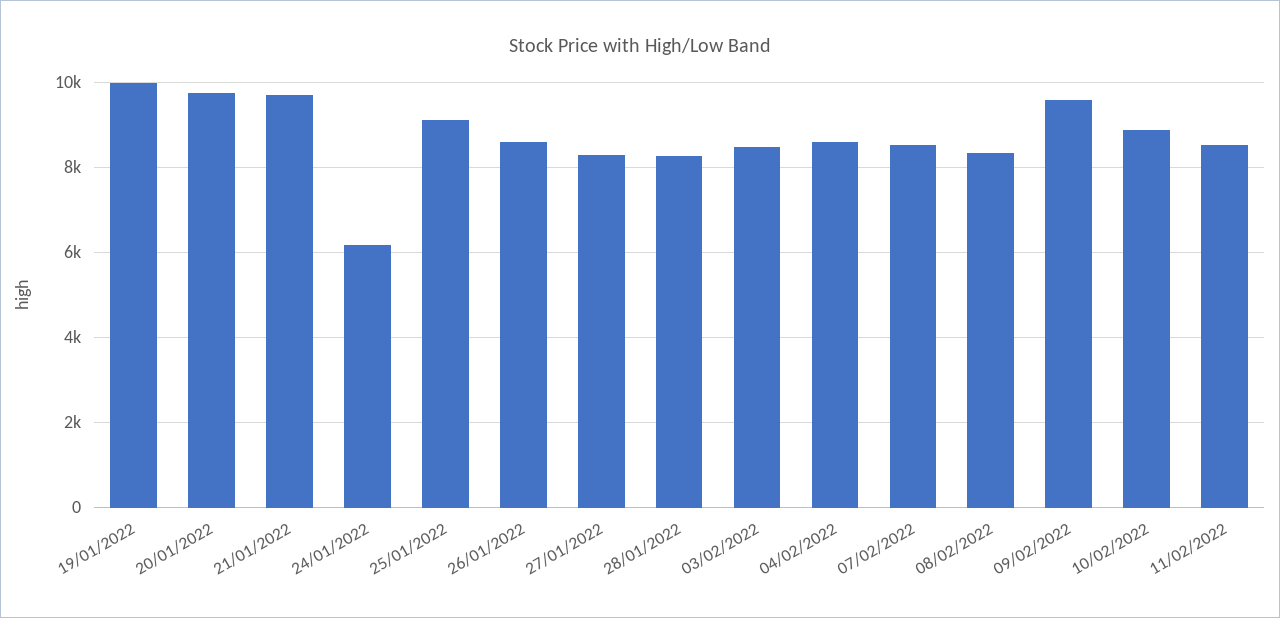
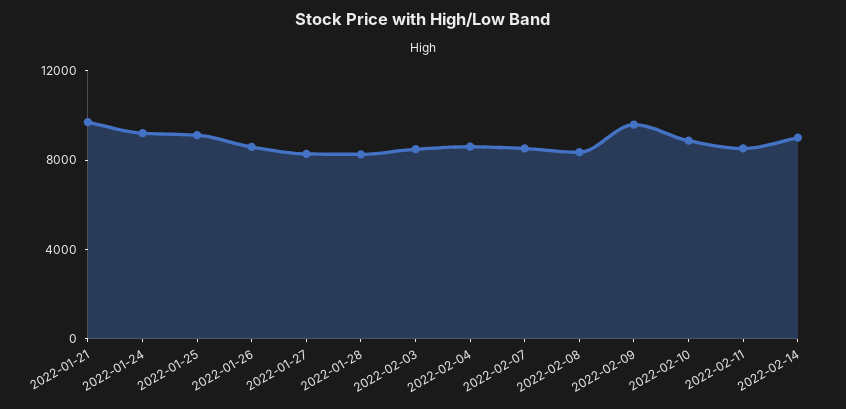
19/01/2022: 10000 -> none
20/01/2022: 9800 -> none
24/01/2022: 6200 -> 9000
2022-02-14: none -> 9000

